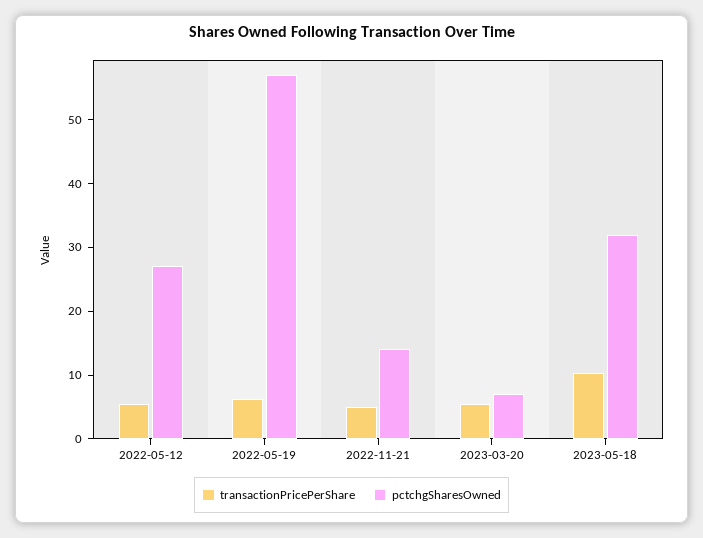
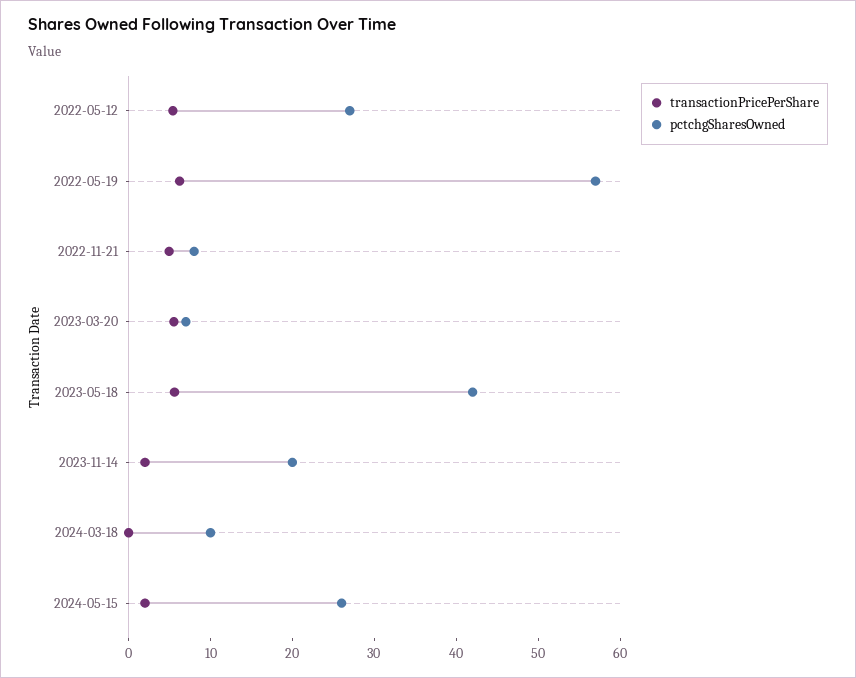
pctchgSharesOwned, 2022-11-21: 14 -> 8
transactionPricePerShare, 2023-05-18: 10 -> 6
pctchgSharesOwned, 2023-05-18: 32 -> 42
transactionPricePerShare, 2023-11-14: none -> 2
pctchgSharesOwned, 2023-11-14: none -> 20
transactionPricePerShare, 2024-03-18: none -> 0
pctchgSharesOwned, 2024-03-18: none -> 10
transactionPricePerShare, 2024-05-15: none -> 2
pctchgSharesOwned, 2024-05-15: none -> 26

